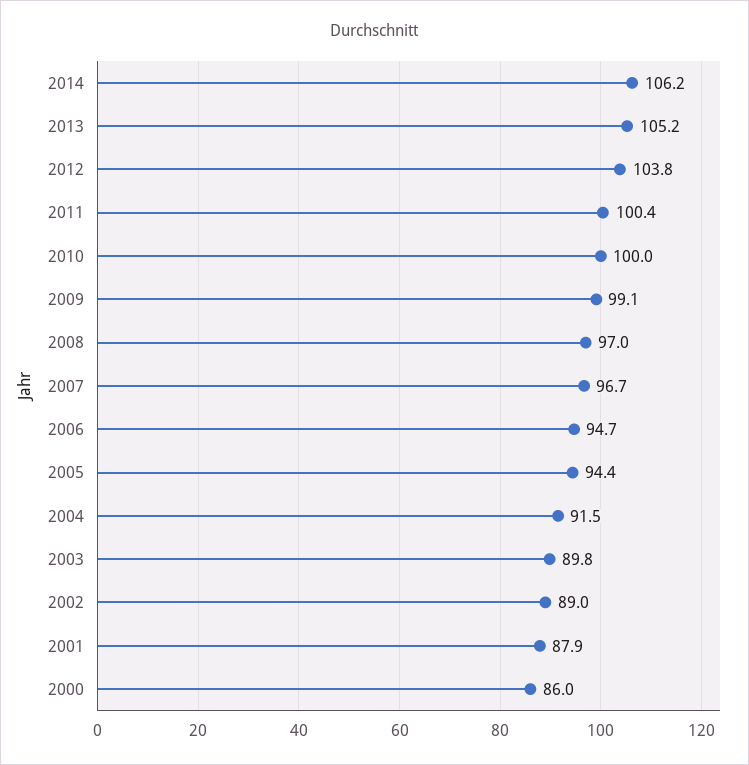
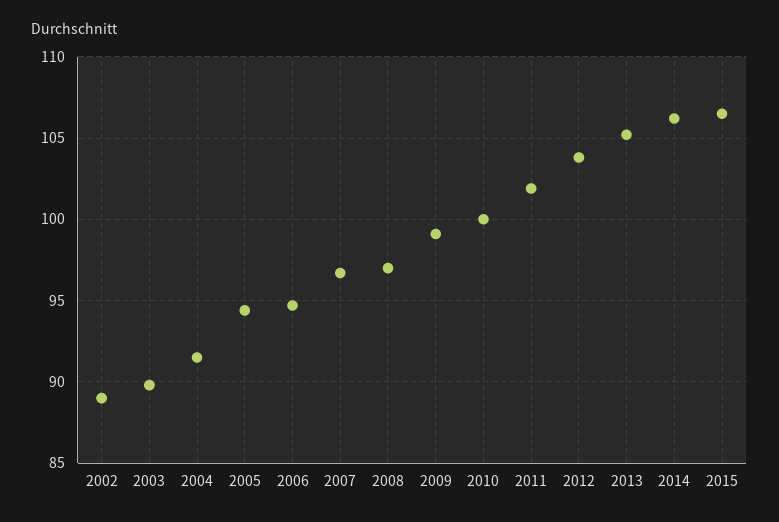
2011: 100.4 -> 102
2001: 87.9 -> none
2000: 86 -> none
2015: none -> 106.5

